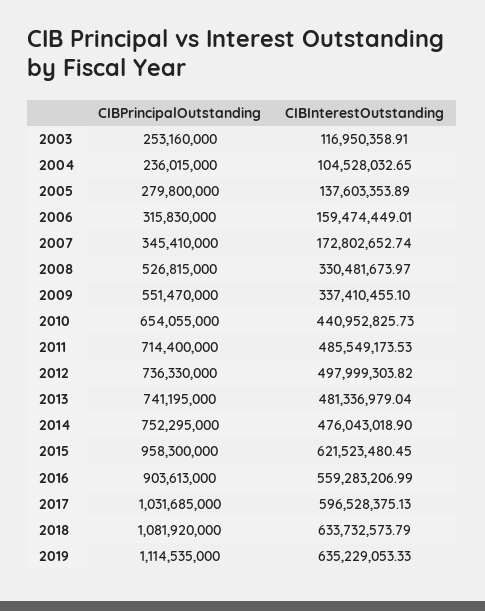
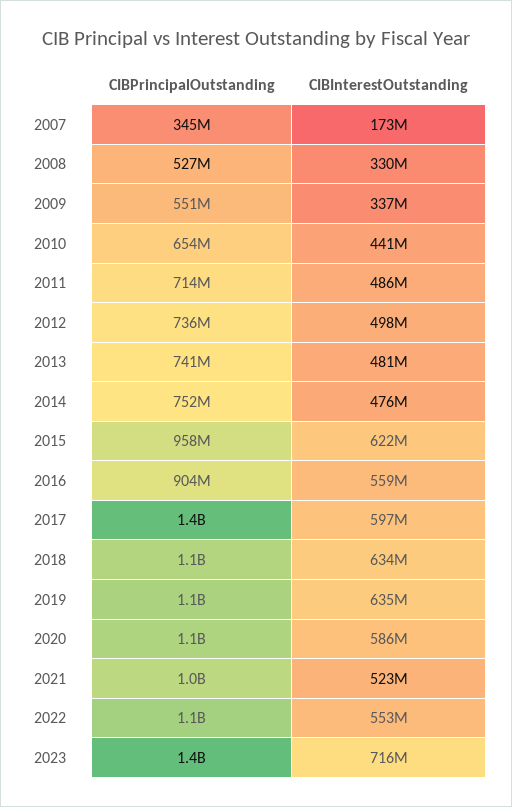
CIBPrincipalOutstanding, 2003: 253160000 -> none
CIBInterestOutstanding, 2003: 116950358.91 -> none
CIBPrincipalOutstanding, 2004: 236015000 -> none
CIBInterestOutstanding, 2004: 104528032.65 -> none
CIBPrincipalOutstanding, 2005: 279800000 -> none
CIBInterestOutstanding, 2005: 137603353.89 -> none
CIBPrincipalOutstanding, 2006: 315830000 -> none
CIBInterestOutstanding, 2006: 159474449.01 -> none
CIBPrincipalOutstanding, 2017: 1031685000 -> 1400000000
CIBPrincipalOutstanding, 2020: none -> 1100000000
CIBInterestOutstanding, 2020: none -> 586000000
CIBPrincipalOutstanding, 2021: none -> 1000000000
CIBInterestOutstanding, 2021: none -> 523000000
CIBPrincipalOutstanding, 2022: none -> 1100000000
CIBInterestOutstanding, 2022: none -> 553000000
CIBPrincipalOutstanding, 2023: none -> 1400000000
CIBInterestOutstanding, 2023: none -> 716000000

